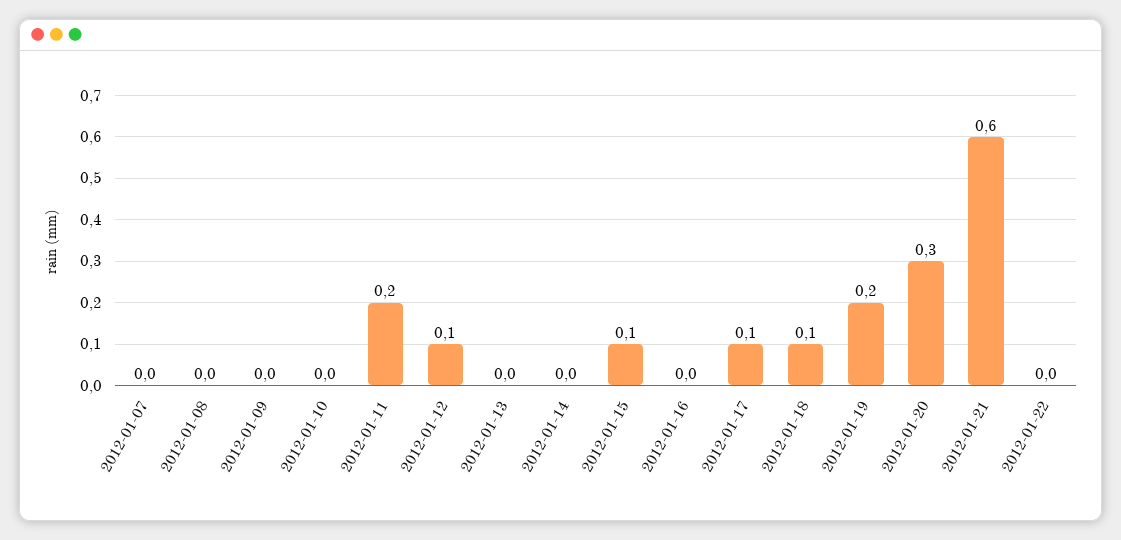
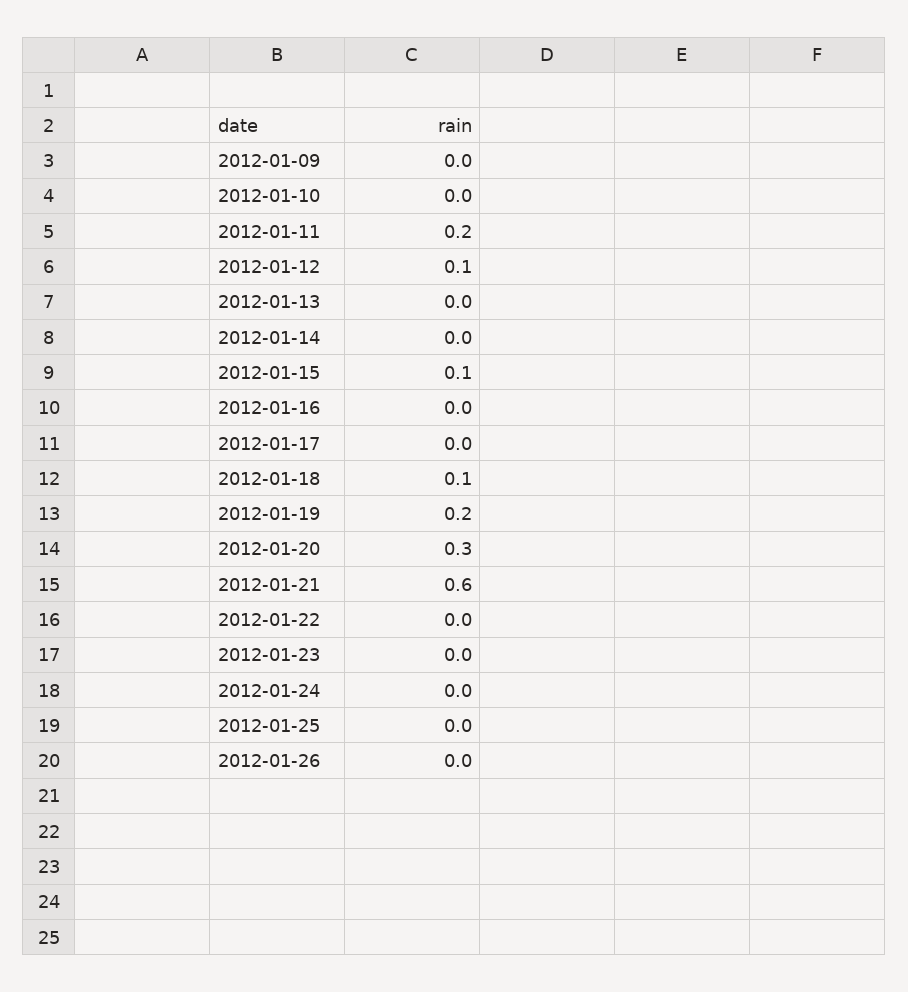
2012-01-07: 0 -> none
2012-01-08: 0 -> none
2012-01-17: 0.1 -> 0
2012-01-23: none -> 0
2012-01-24: none -> 0
2012-01-25: none -> 0
2012-01-26: none -> 0

